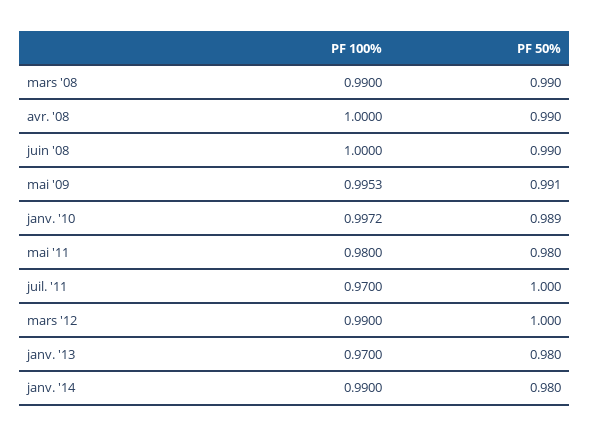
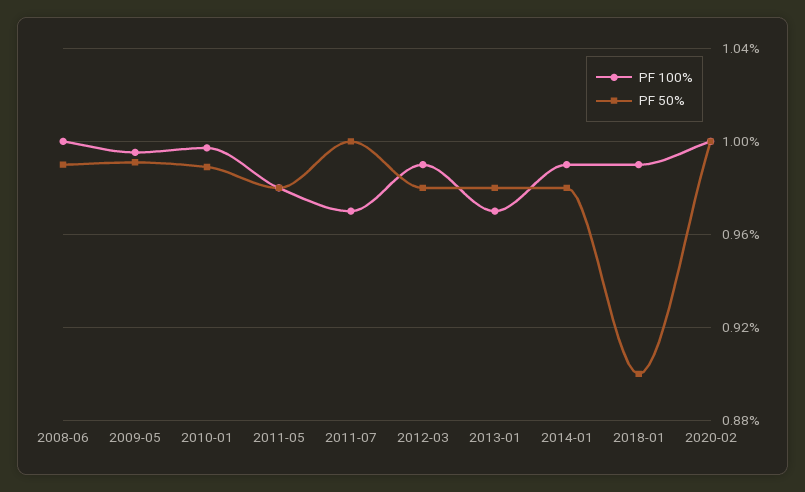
PF 100%, mars '08: 0.99 -> none
PF 50%, mars '08: 0.99 -> none
PF 100%, avr. '08: 1 -> none
PF 50%, avr. '08: 0.99 -> none
PF 50%, mars '12: 1 -> 0.98
PF 100%, 2018-01: none -> 0.99
PF 50%, 2018-01: none -> 0.9
PF 100%, 2020-02: none -> 1
PF 50%, 2020-02: none -> 1

